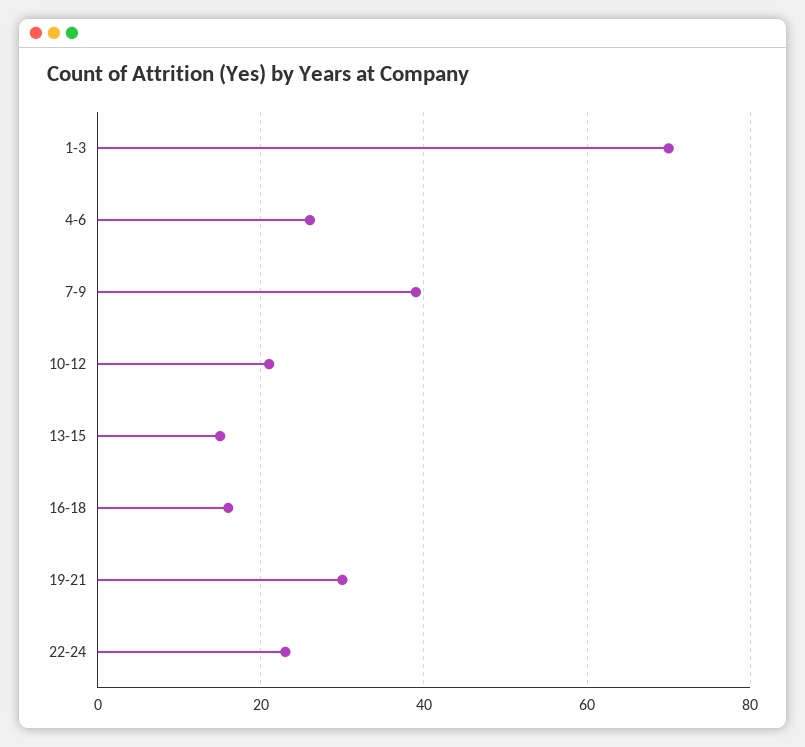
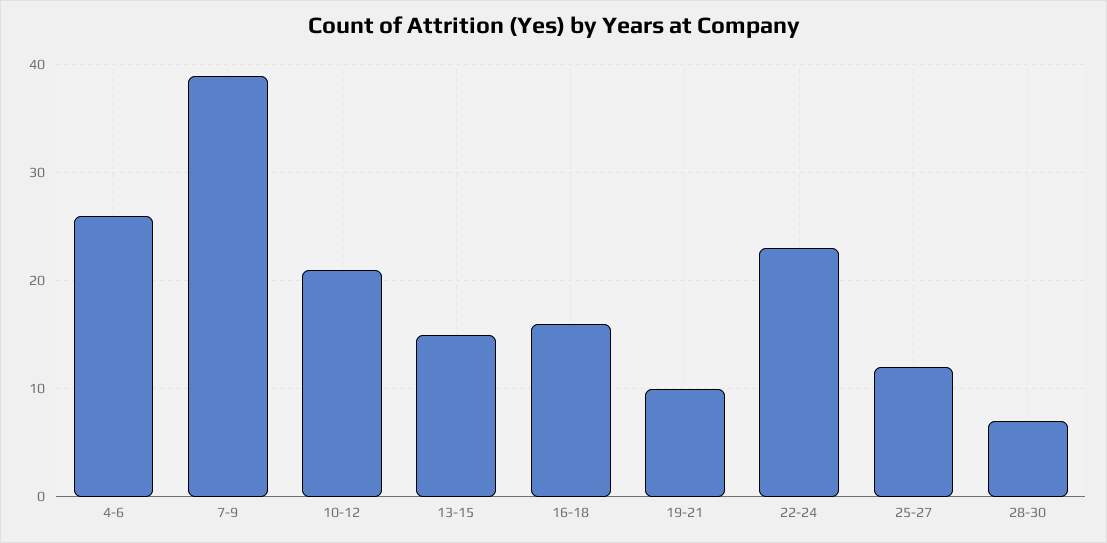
1-3: 70 -> none
19-21: 30 -> 10
25-27: none -> 12
28-30: none -> 7

